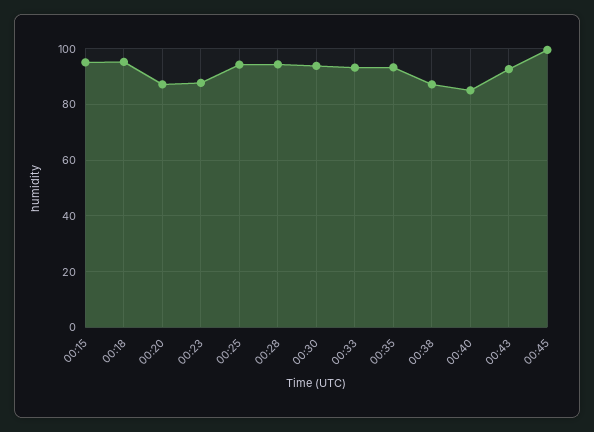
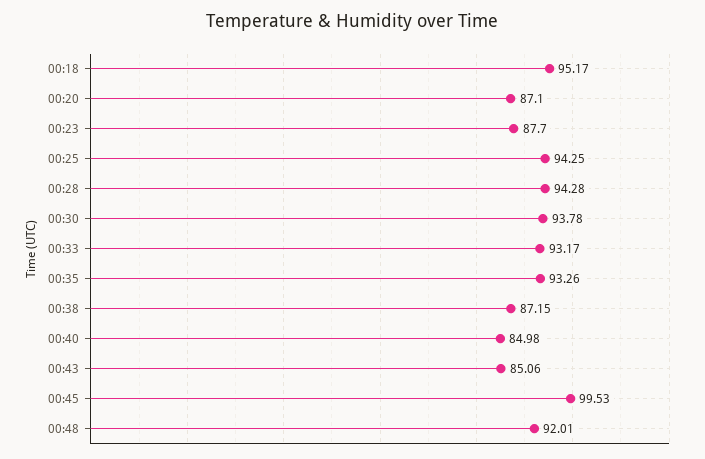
00:15: 95 -> none
00:43: 92.5 -> 85.06
00:48: none -> 92.01

